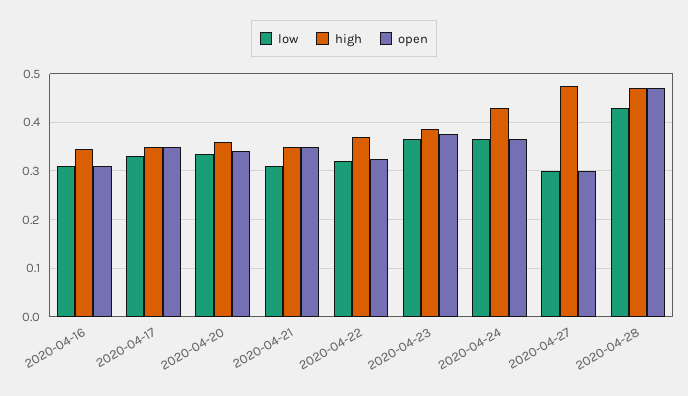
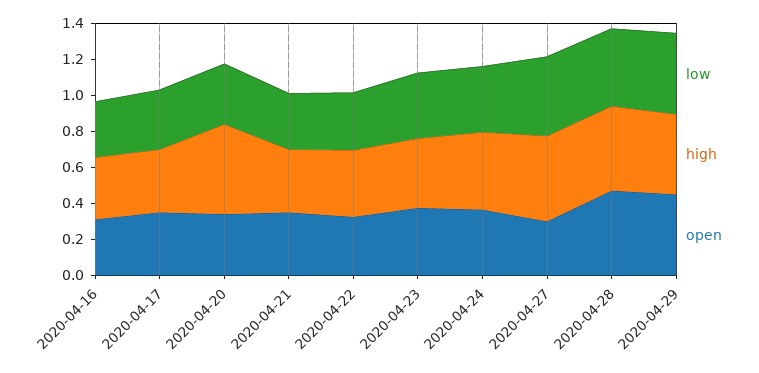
high, 2020-04-20: 0.36 -> 0.5
low, 2020-04-27: 0.3 -> 0.45
low, 2020-04-29: none -> 0.45
high, 2020-04-29: none -> 0.45
open, 2020-04-29: none -> 0.45

